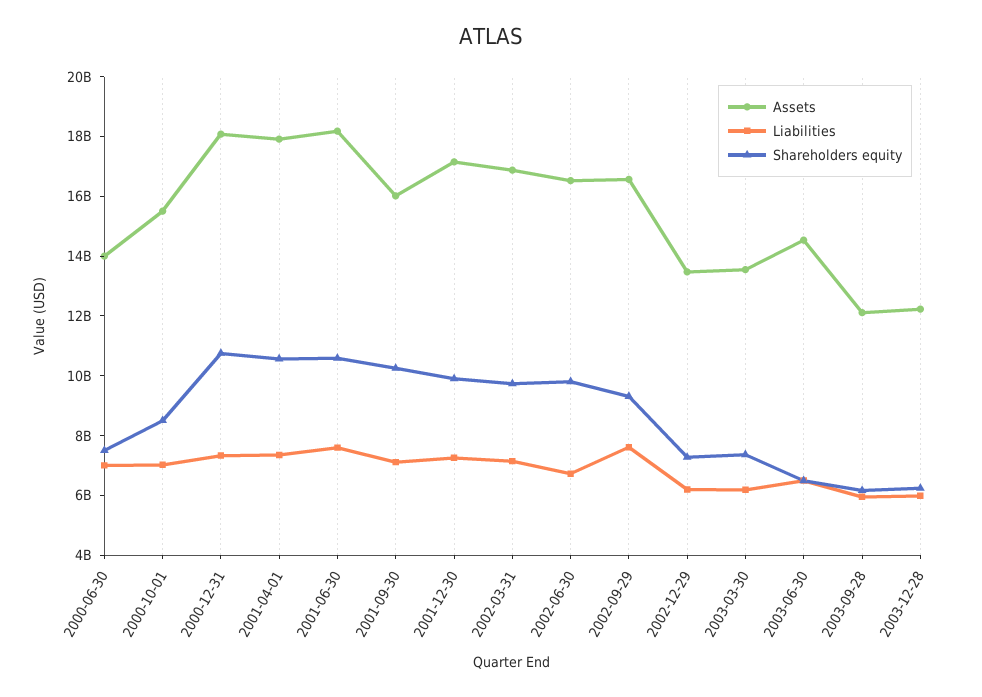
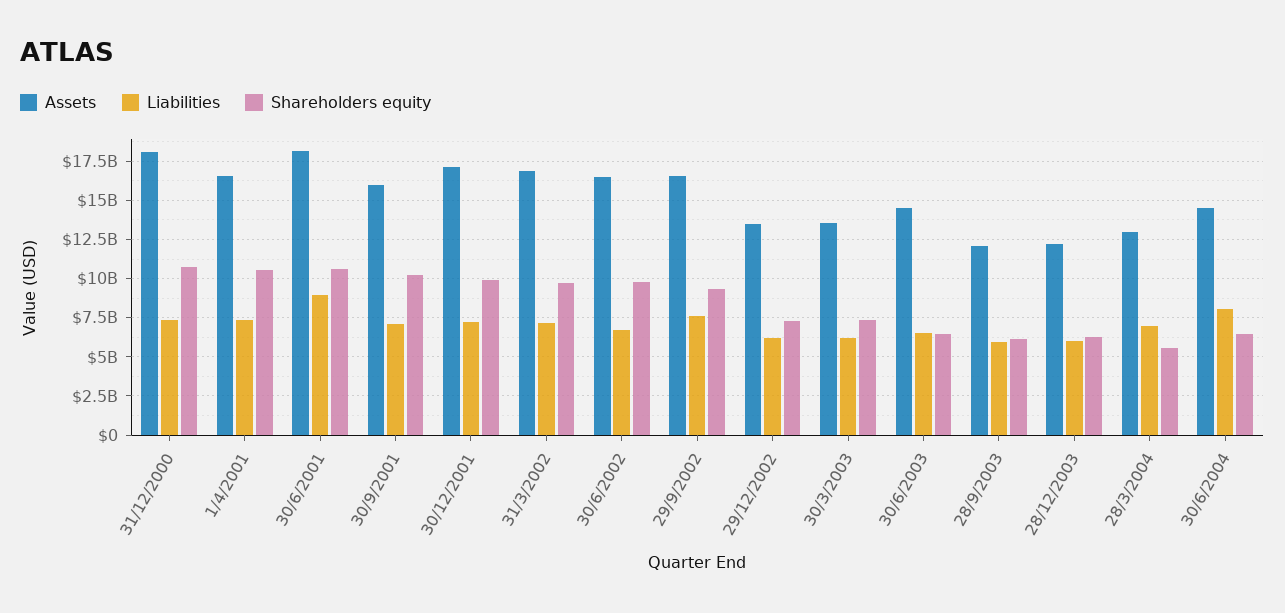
Assets, 2000-06-30: 14000000000 -> none
Liabilities, 2000-06-30: 7000000000 -> none
Shareholders equity, 2000-06-30: 7500000000 -> none
Assets, 2000-10-01: 15500000000 -> none
Liabilities, 2000-10-01: 7000000000 -> none
Shareholders equity, 2000-10-01: 8500000000 -> none
Assets, 2001-04-01: 18000000000 -> 16500000000
Liabilities, 2001-06-30: 7500000000 -> 9000000000
Assets, 28/3/2004: none -> 13000000000
Liabilities, 28/3/2004: none -> 7000000000
Shareholders equity, 28/3/2004: none -> 5500000000
Assets, 30/6/2004: none -> 14500000000
Liabilities, 30/6/2004: none -> 8000000000
Shareholders equity, 30/6/2004: none -> 6500000000

